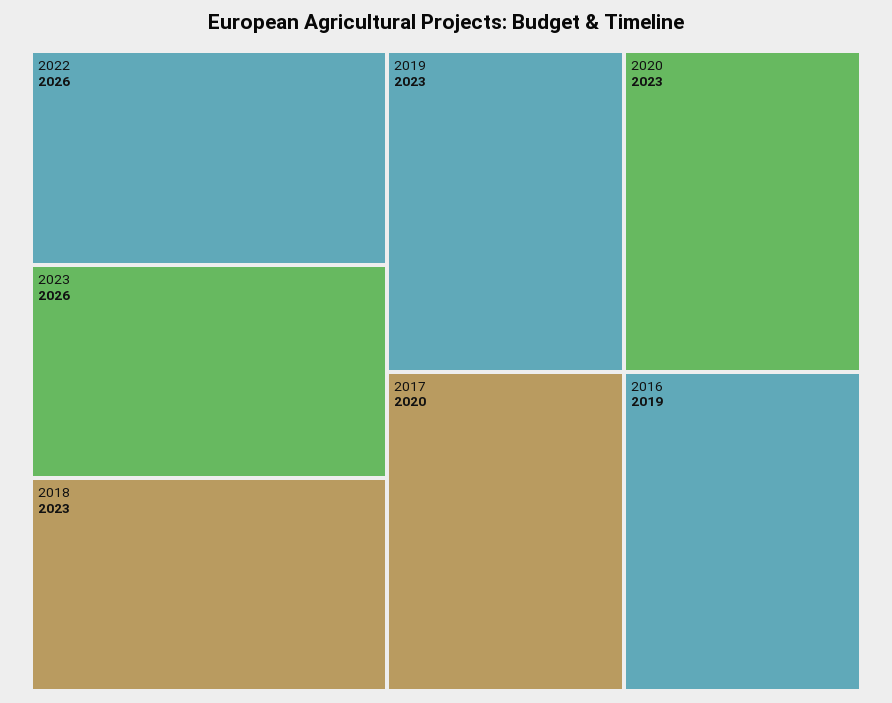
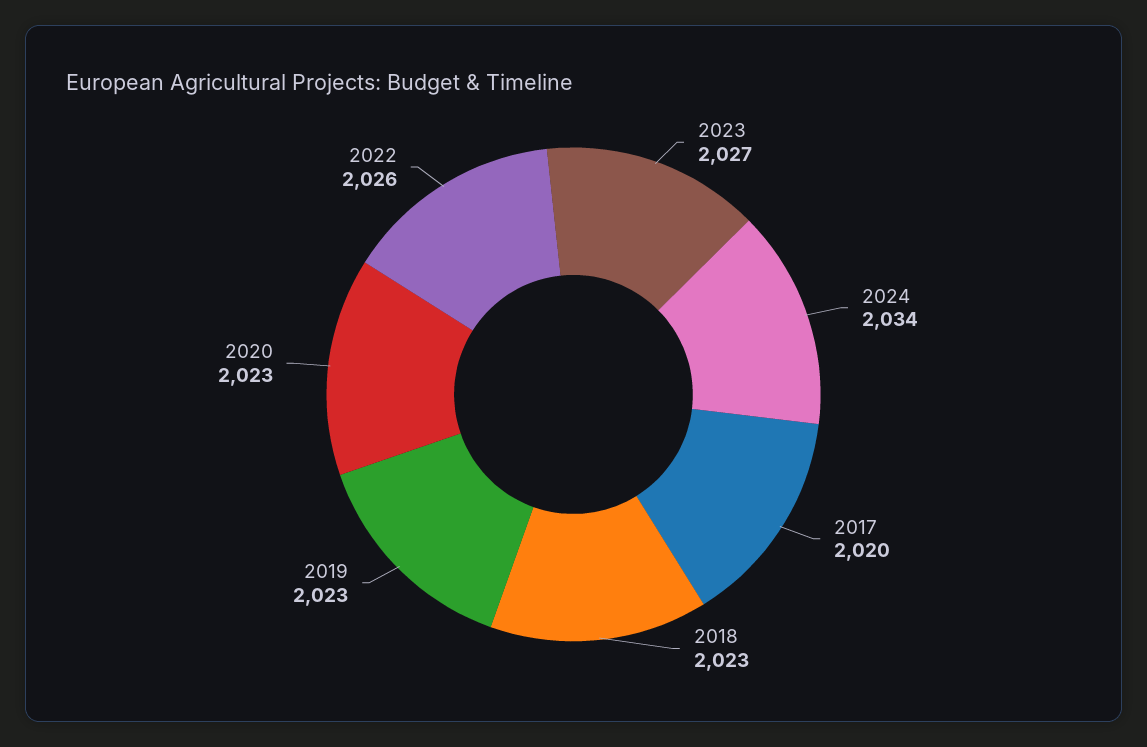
2023: 2026 -> 2027
2016: 2019 -> none
2024: none -> 2034

